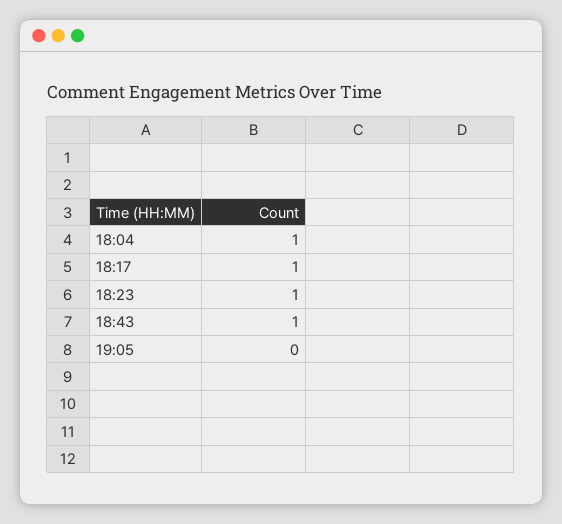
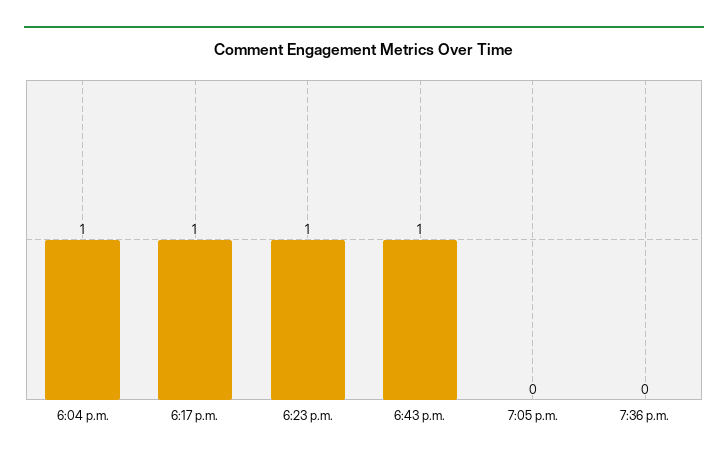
7:36 p.m.: none -> 0

